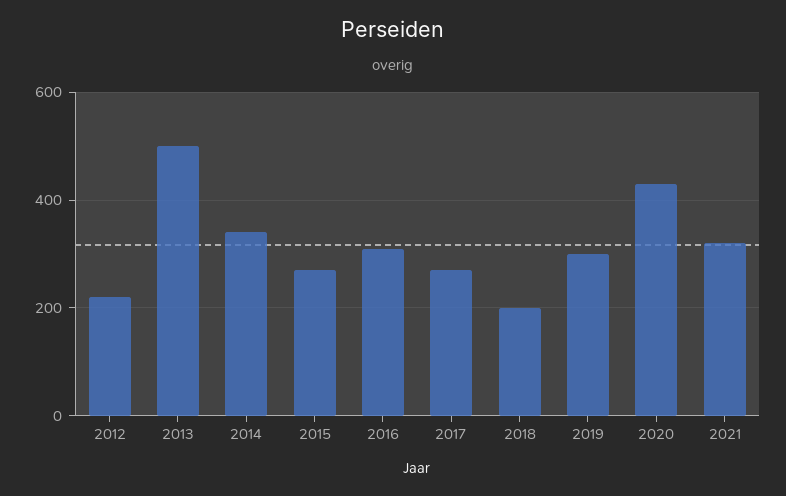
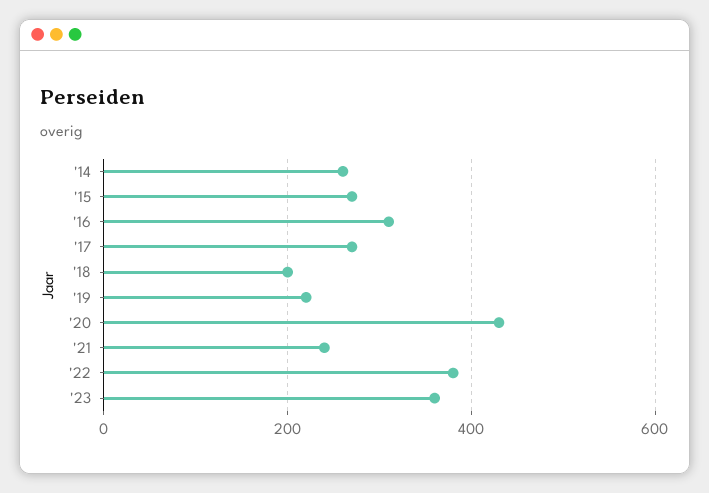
2012: 220 -> none
2013: 500 -> none
2014: 340 -> 260
2019: 300 -> 220
2021: 320 -> 240
'22: none -> 380
'23: none -> 360

